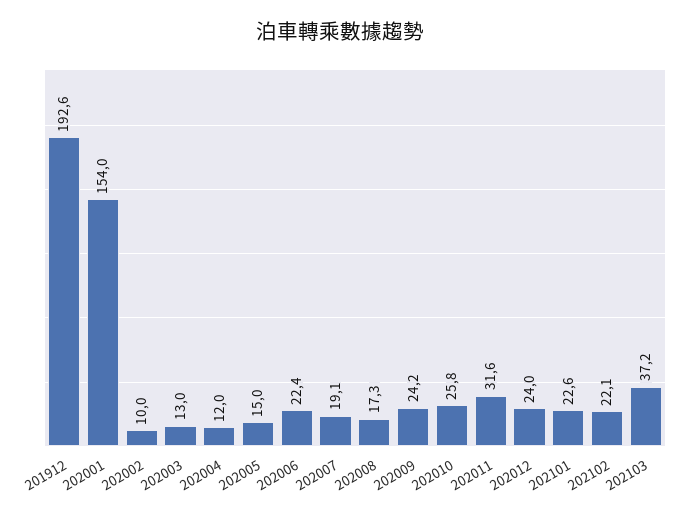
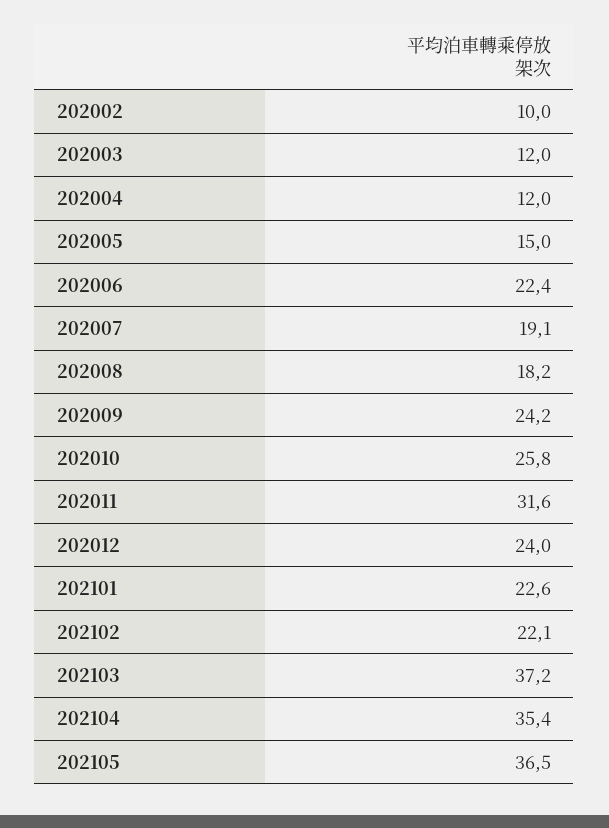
201912: 192.6 -> none
202001: 154 -> none
202003: 13 -> 12
202008: 17.3 -> 18.2
202104: none -> 35.4
202105: none -> 36.5

